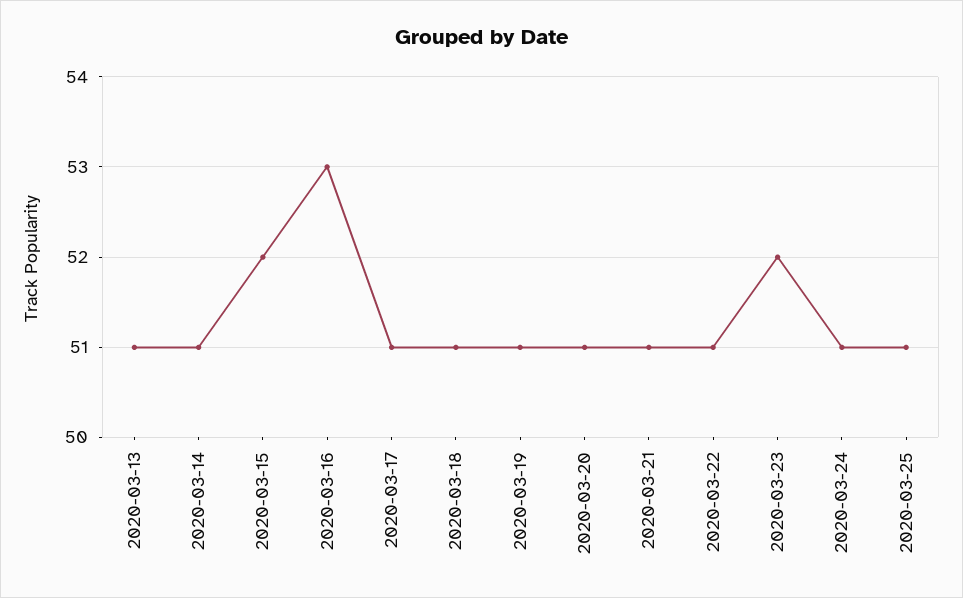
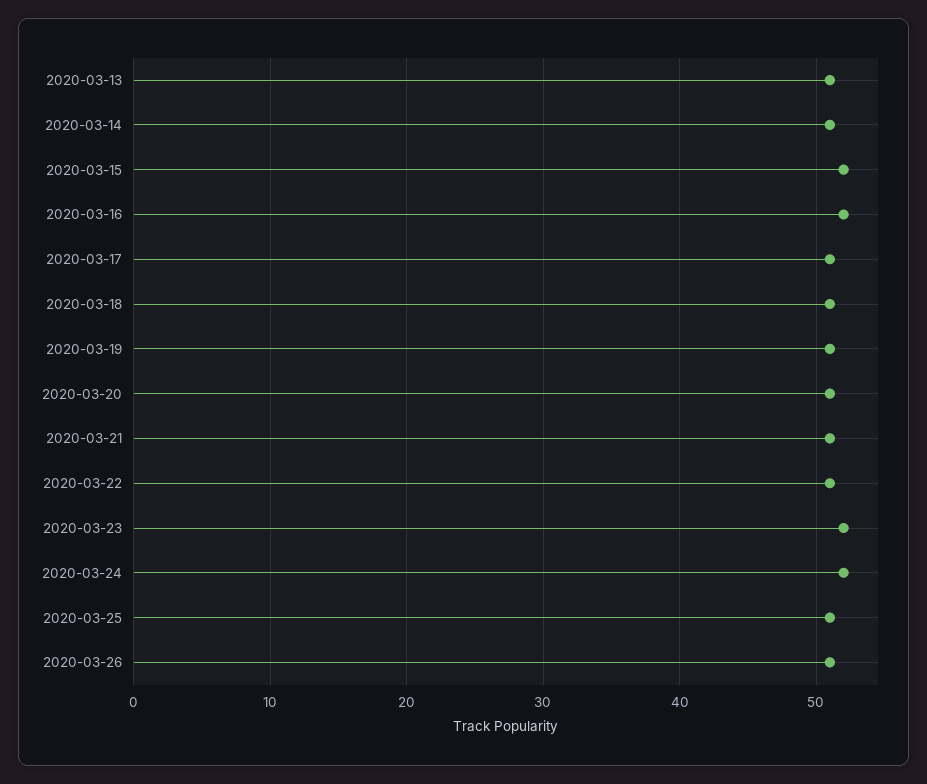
2020-03-16: 53 -> 52
2020-03-24: 51 -> 52
2020-03-26: none -> 51

